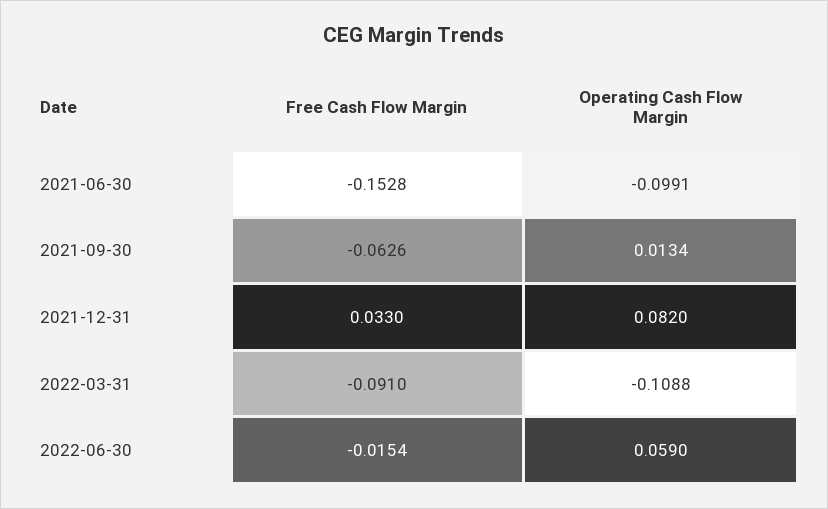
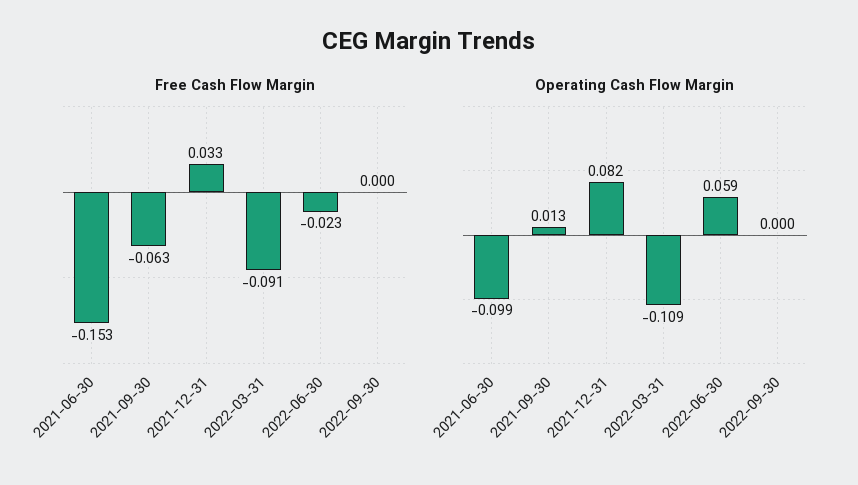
Free Cash Flow Margin, 2022-06-30: -0.0154 -> -0.023
Free Cash Flow Margin, 2022-09-30: none -> 0
Operating Cash Flow Margin, 2022-09-30: none -> 0

